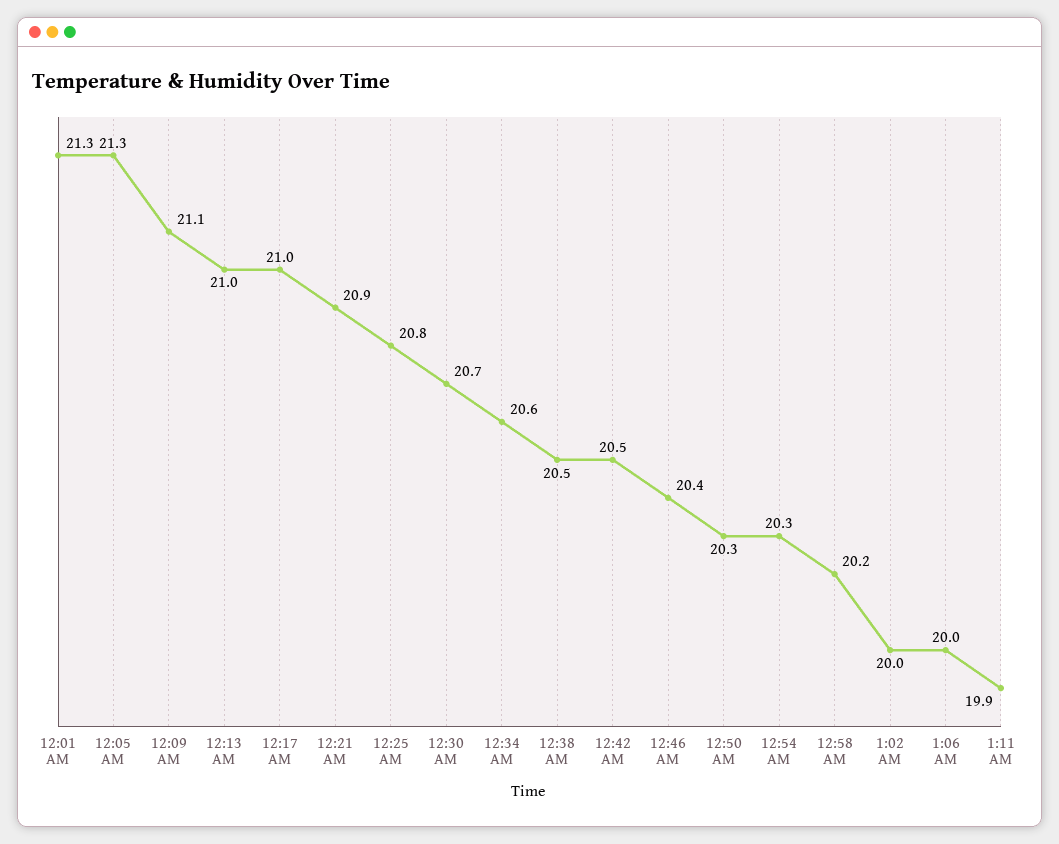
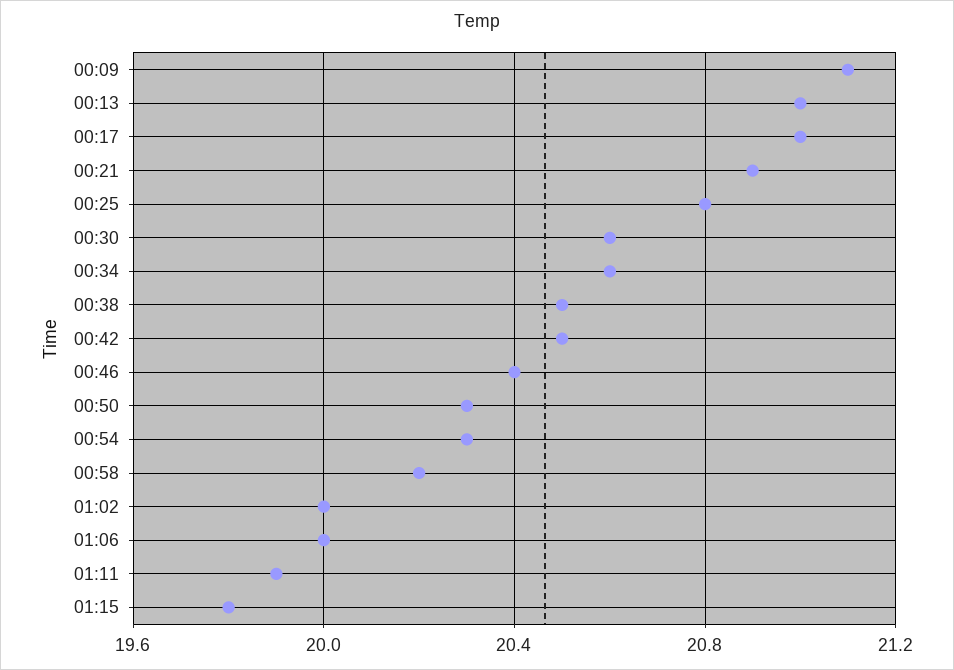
12:01 AM: 21.3 -> none
12:05 AM: 21.3 -> none
12:30 AM: 20.7 -> 20.6
01:15: none -> 19.8

